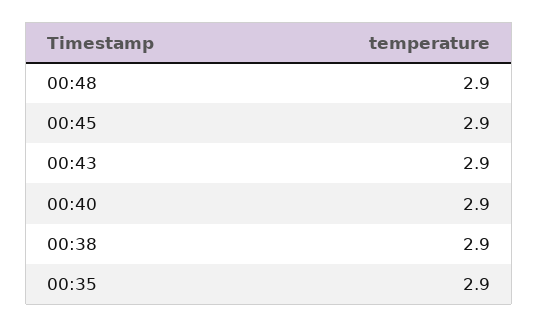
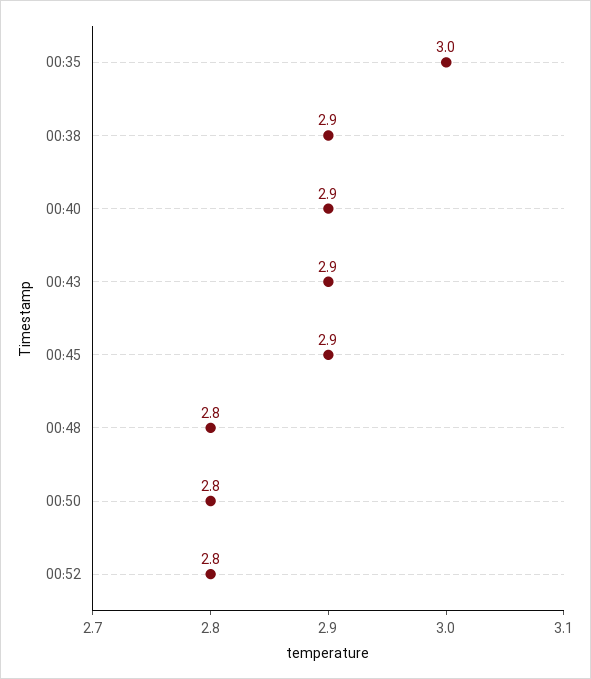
00:48: 2.9 -> 2.8
00:35: 2.9 -> 3
00:50: none -> 2.8
00:52: none -> 2.8

